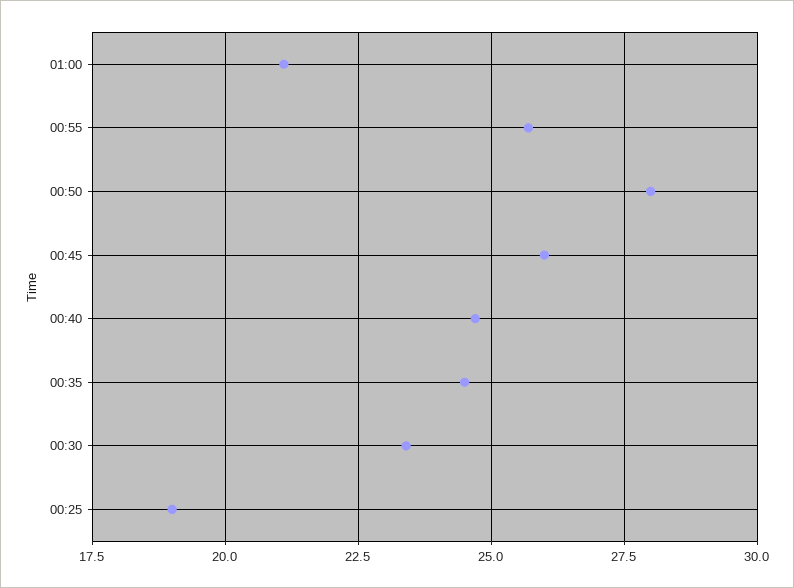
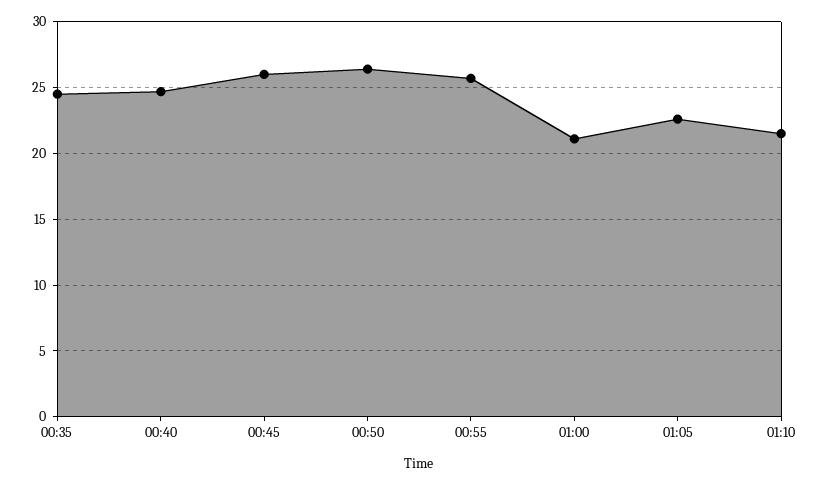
00:50: 28 -> 26.5
00:30: 23.5 -> none
00:25: 19 -> none
01:05: none -> 22.5
01:10: none -> 21.5

